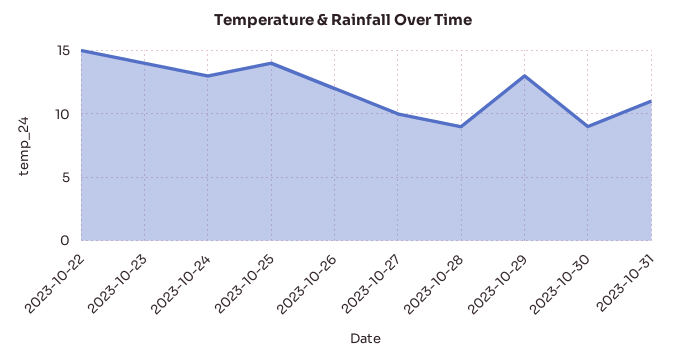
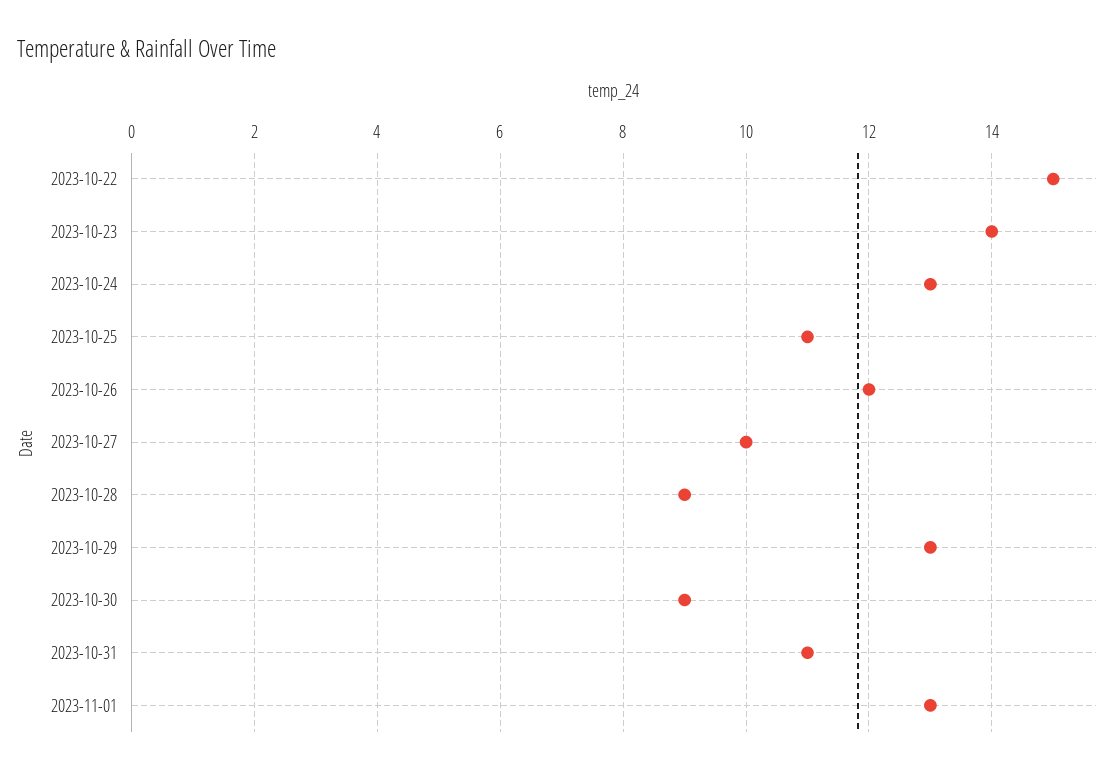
2023-10-25: 14 -> 11
2023-11-01: none -> 13

